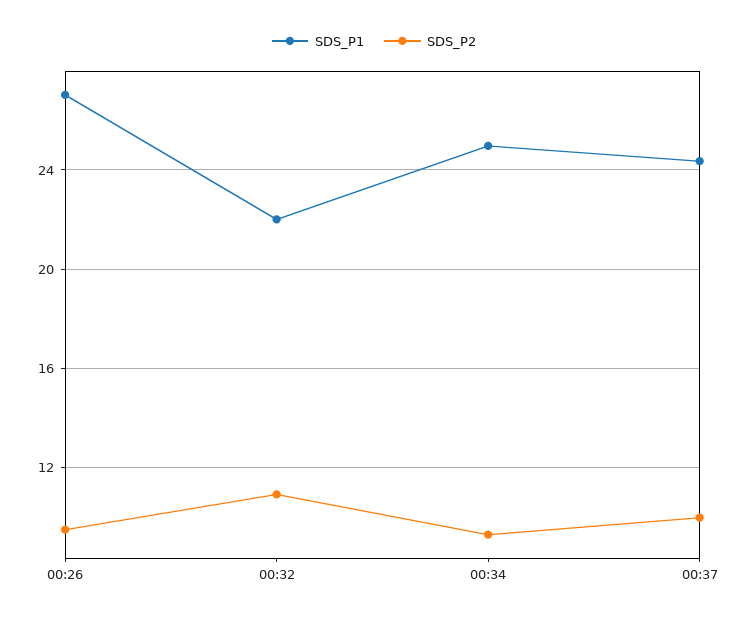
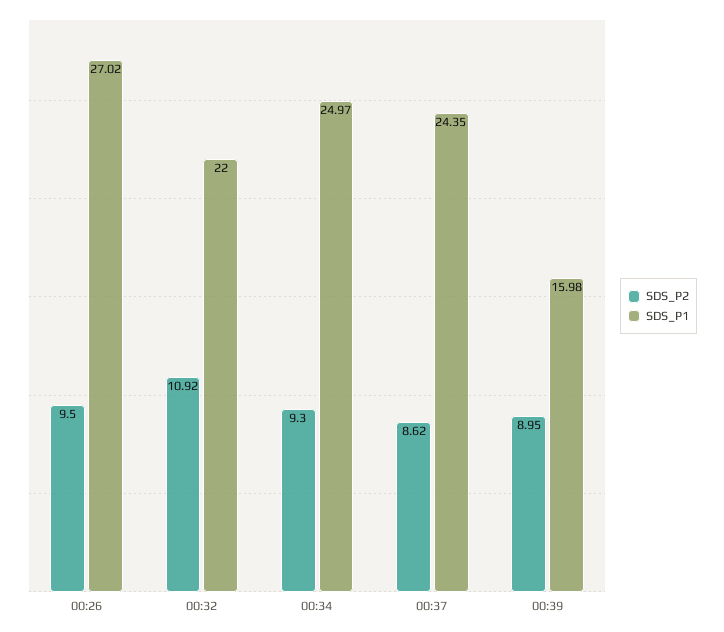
SDS_P2, 00:37: 10 -> 8.62
SDS_P2, 00:39: none -> 8.95
SDS_P1, 00:39: none -> 15.98

